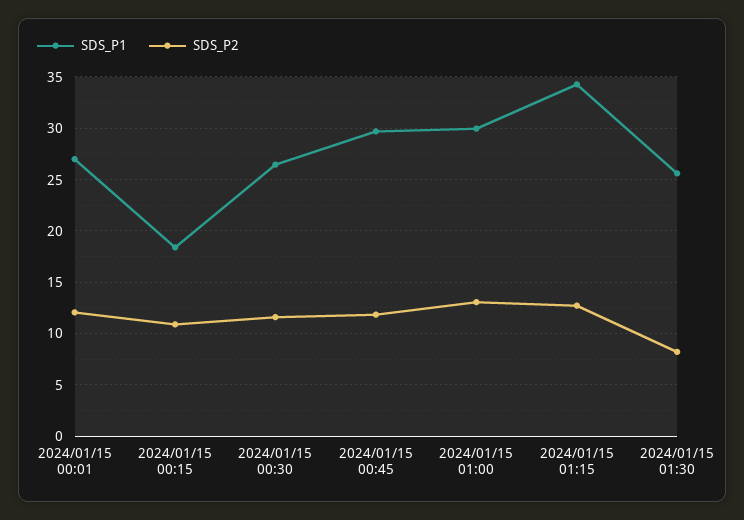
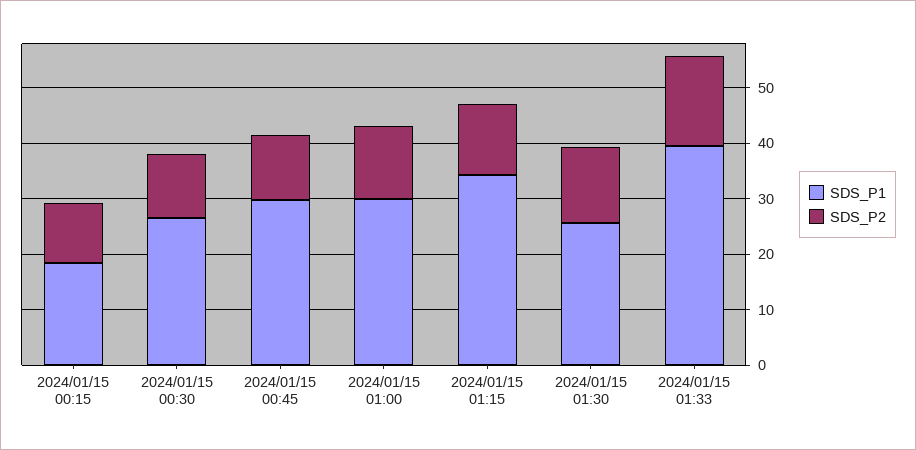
SDS_P1, 2024/01/15 00:01: 27 -> none
SDS_P2, 2024/01/15 00:01: 12 -> none
SDS_P2, 2024/01/15 01:30: 8 -> 14
SDS_P1, 2024/01/15 01:33: none -> 40
SDS_P2, 2024/01/15 01:33: none -> 16

